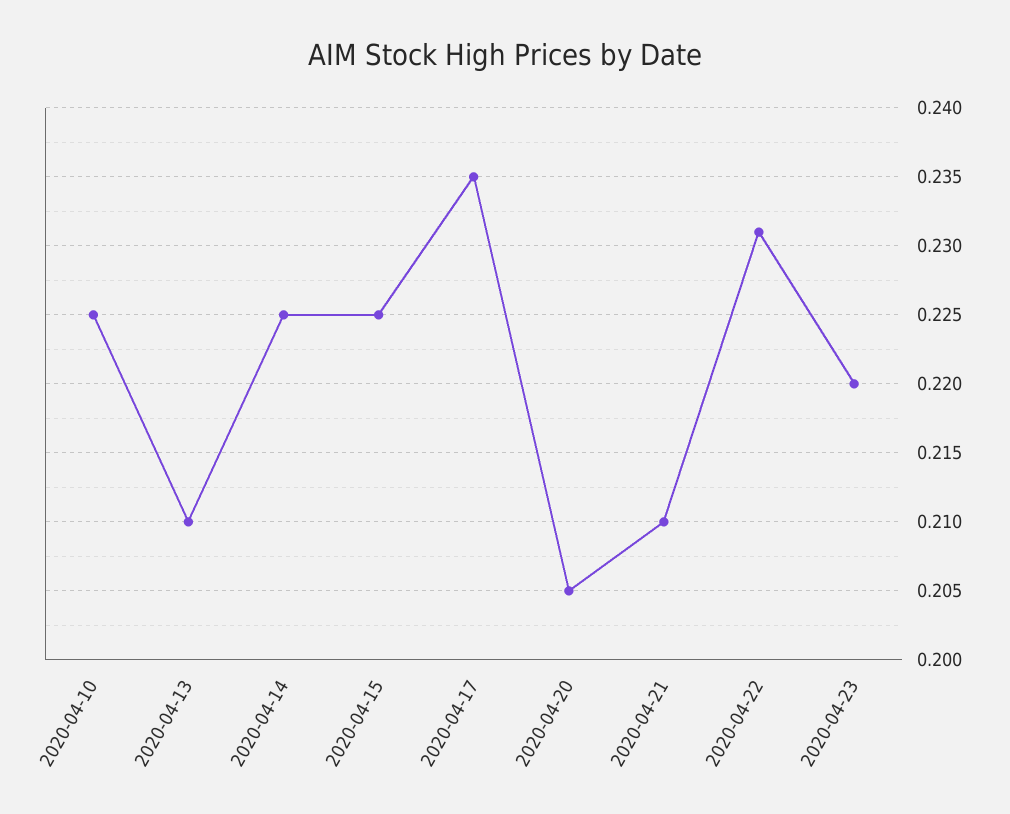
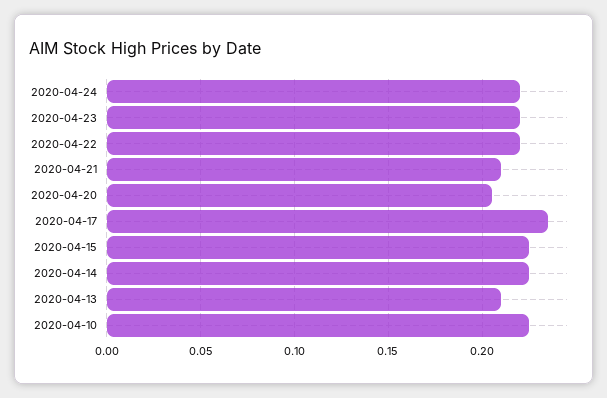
2020-04-22: 0.231 -> 0.22
2020-04-24: none -> 0.22

